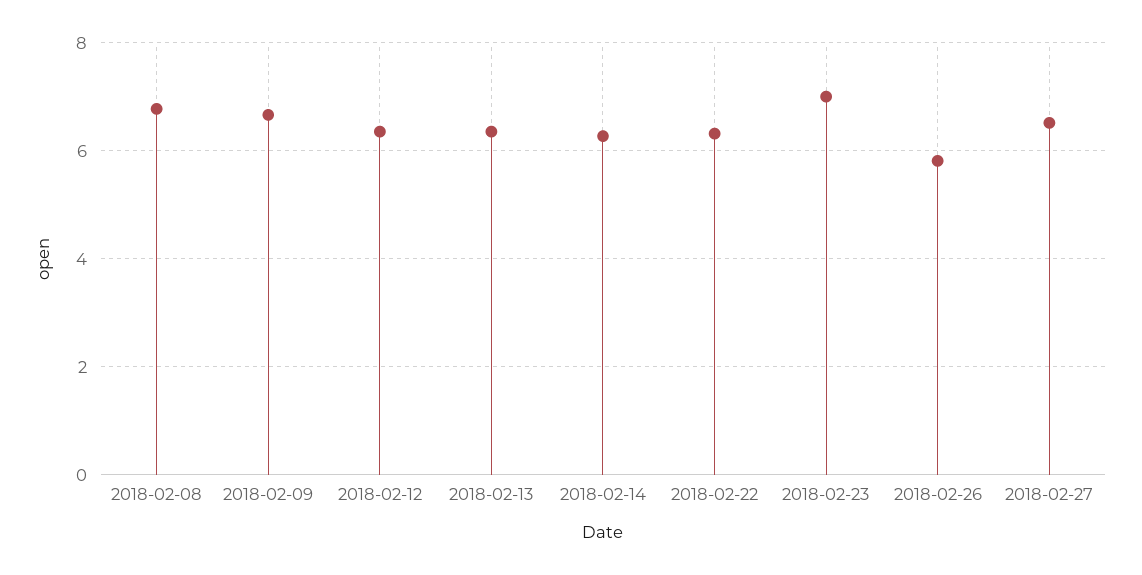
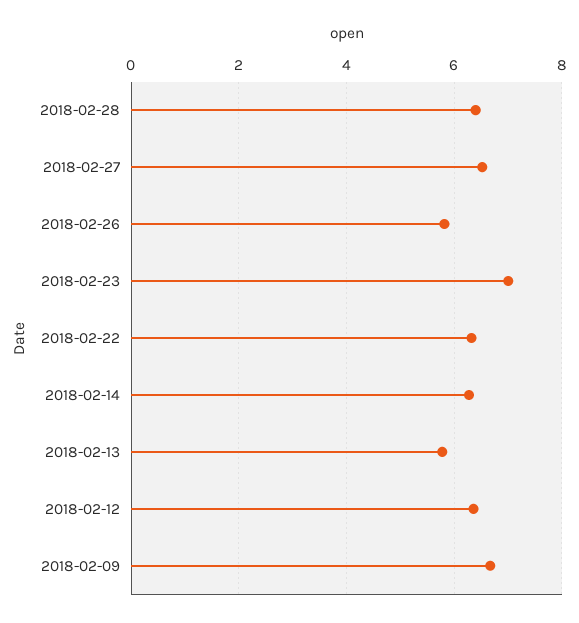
2018-02-08: 6.8 -> none
2018-02-13: 6.4 -> 5.8
2018-02-28: none -> 6.4

